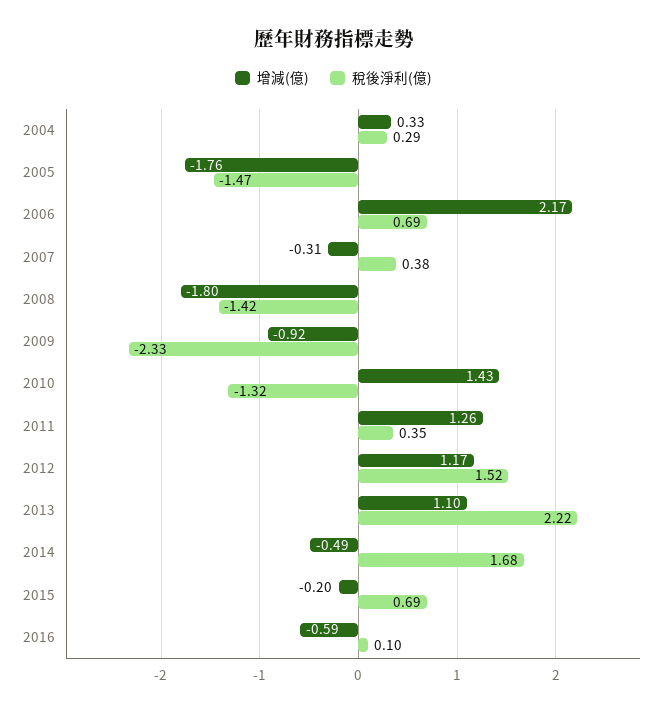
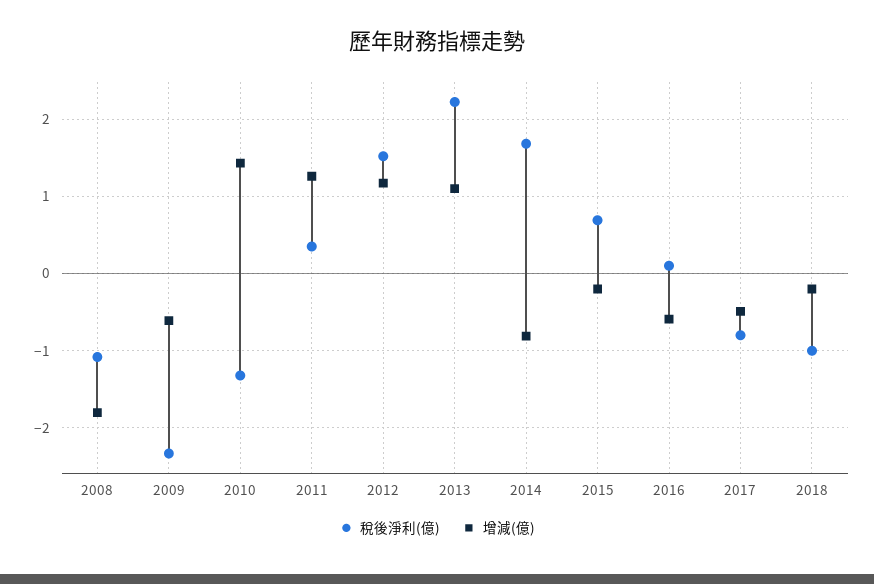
增減(億), 2004: 0.33 -> none
稅後淨利(億), 2004: 0.29 -> none
增減(億), 2005: -1.76 -> none
稅後淨利(億), 2005: -1.47 -> none
增減(億), 2006: 2.17 -> none
稅後淨利(億), 2006: 0.69 -> none
增減(億), 2007: -0.31 -> none
稅後淨利(億), 2007: 0.38 -> none
稅後淨利(億), 2008: -1.42 -> -1.1
增減(億), 2009: -0.92 -> -0.6
增減(億), 2014: -0.49 -> -0.8
稅後淨利(億), 2017: none -> -0.8
增減(億), 2017: none -> -0.5
稅後淨利(億), 2018: none -> -1
增減(億), 2018: none -> -0.2

